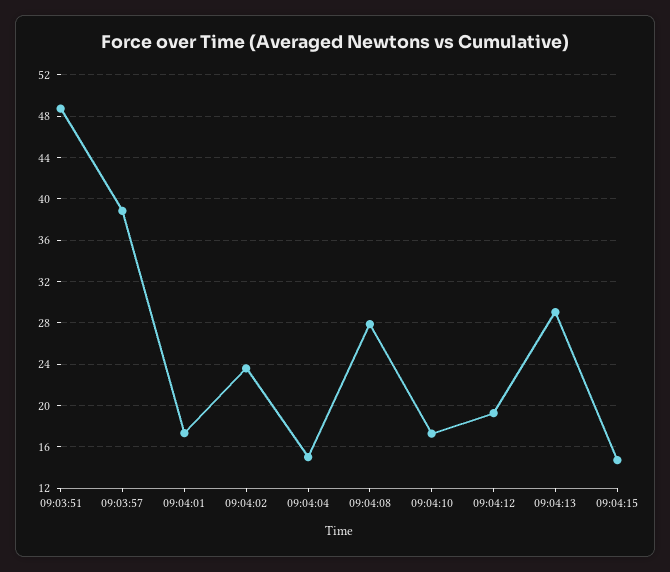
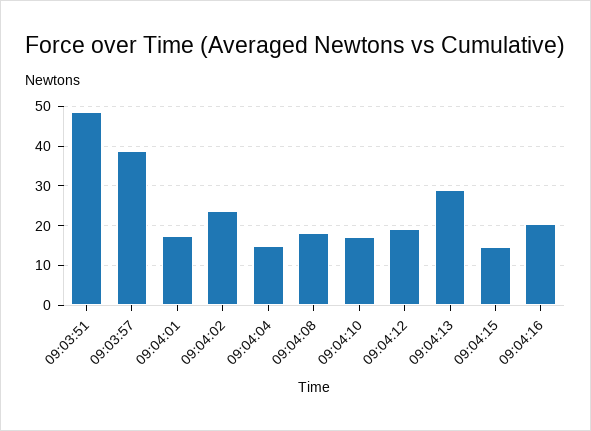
09:04:08: 28 -> 18
09:04:16: none -> 20

